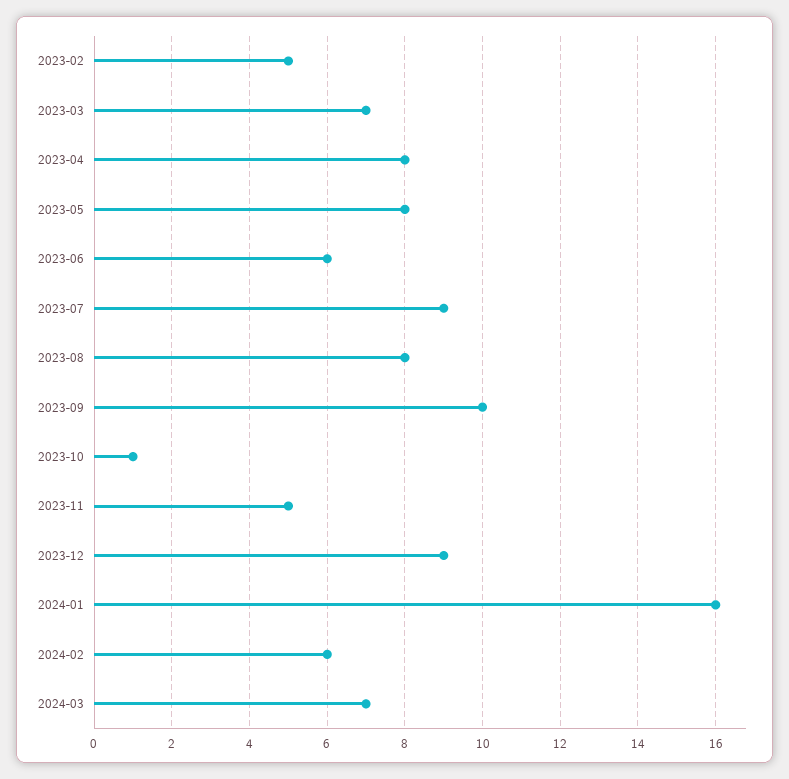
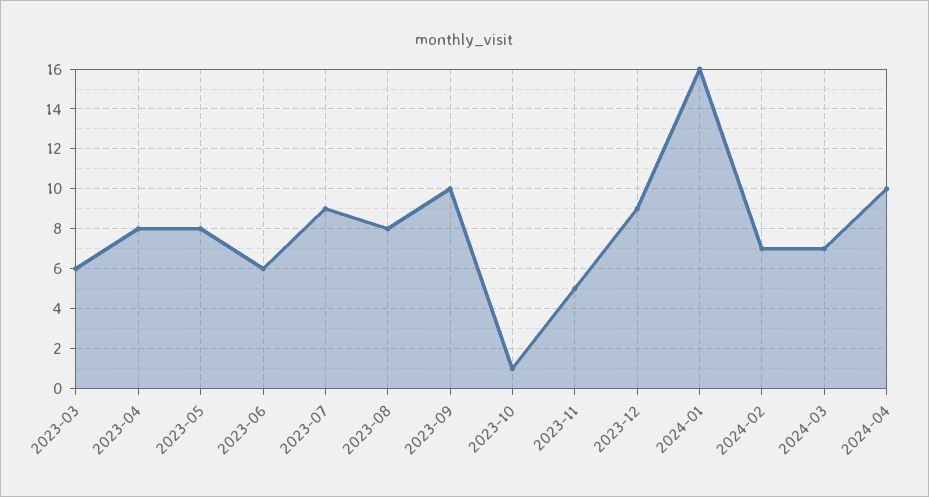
2023-02: 5 -> none
2023-03: 7 -> 6
2024-02: 6 -> 7
2024-04: none -> 10

